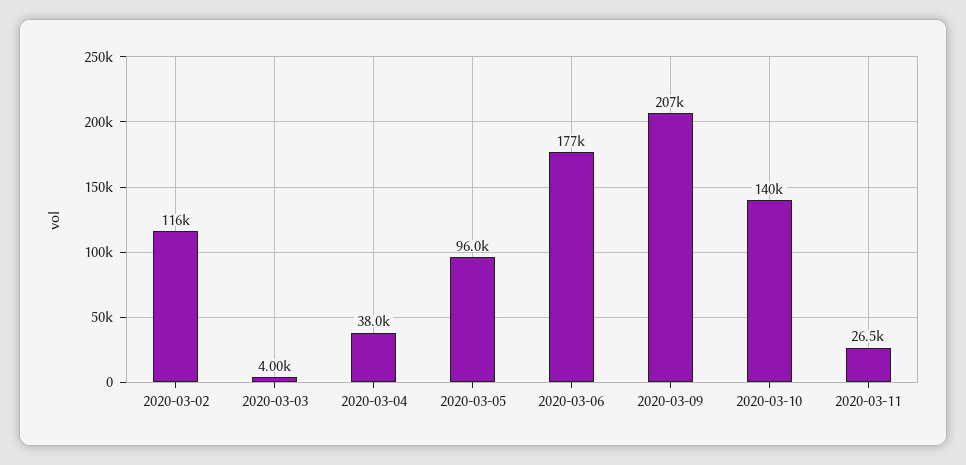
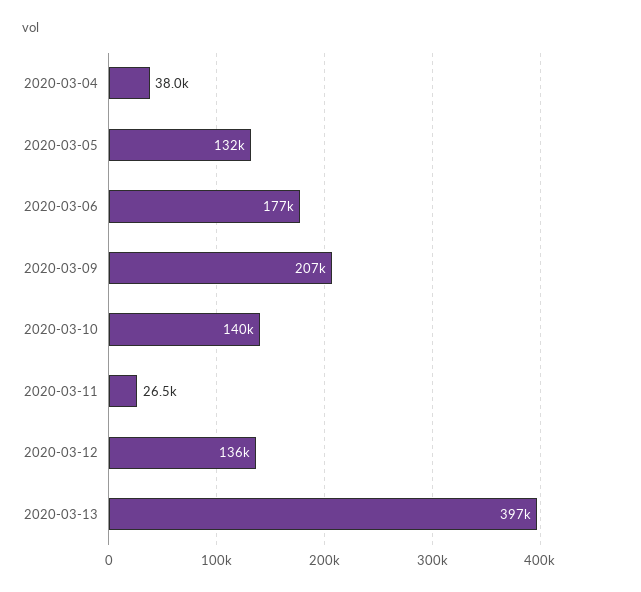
2020-03-02: 116000 -> none
2020-03-03: 4000 -> none
2020-03-05: 96000 -> 132000
2020-03-12: none -> 136000
2020-03-13: none -> 397000

